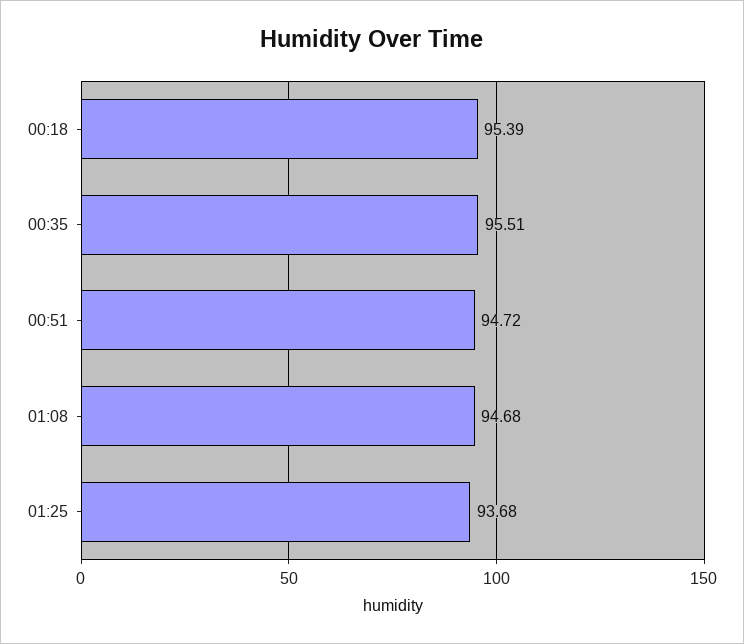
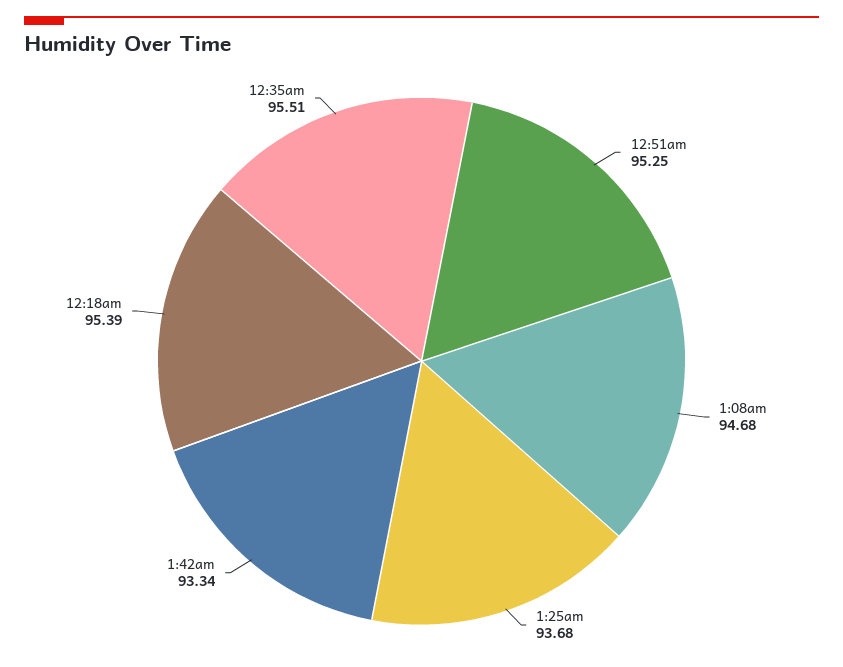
00:51: 94.72 -> 95.25
1:42am: none -> 93.34

